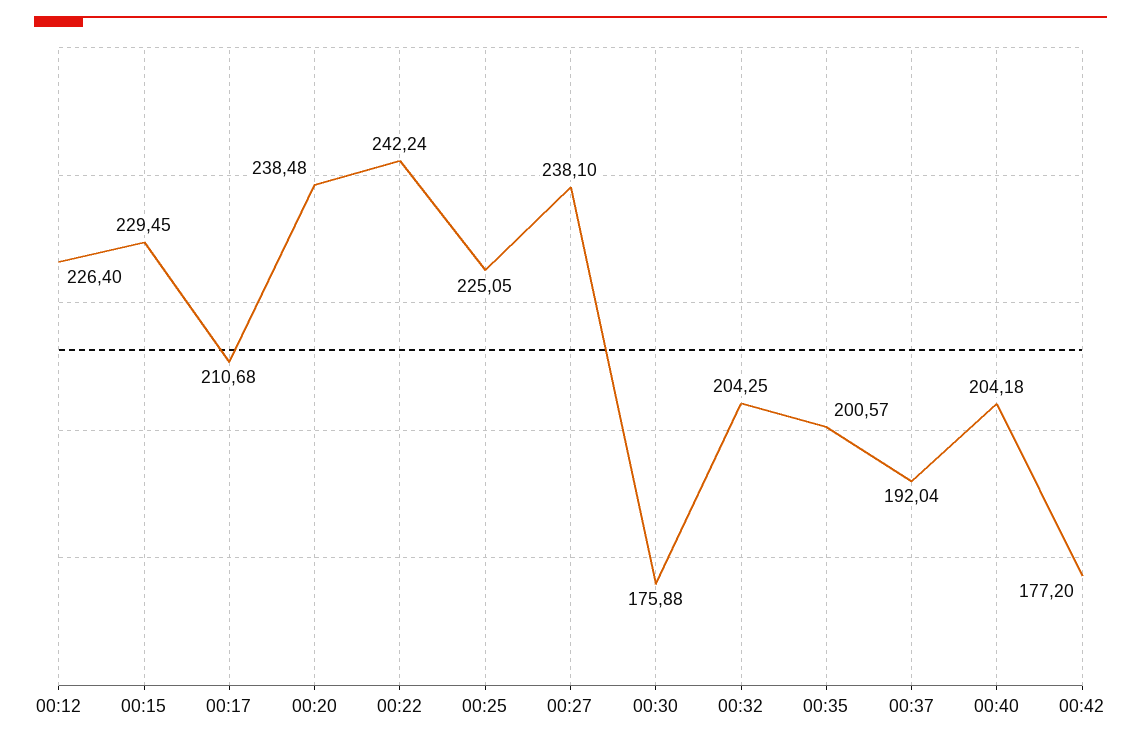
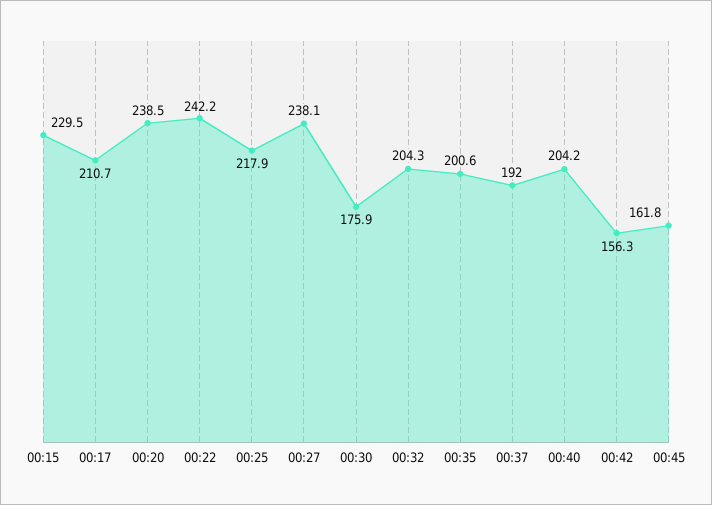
00:12: 226.4 -> none
00:25: 225.05 -> 217.9
00:42: 177.2 -> 156.3
00:45: none -> 161.8

